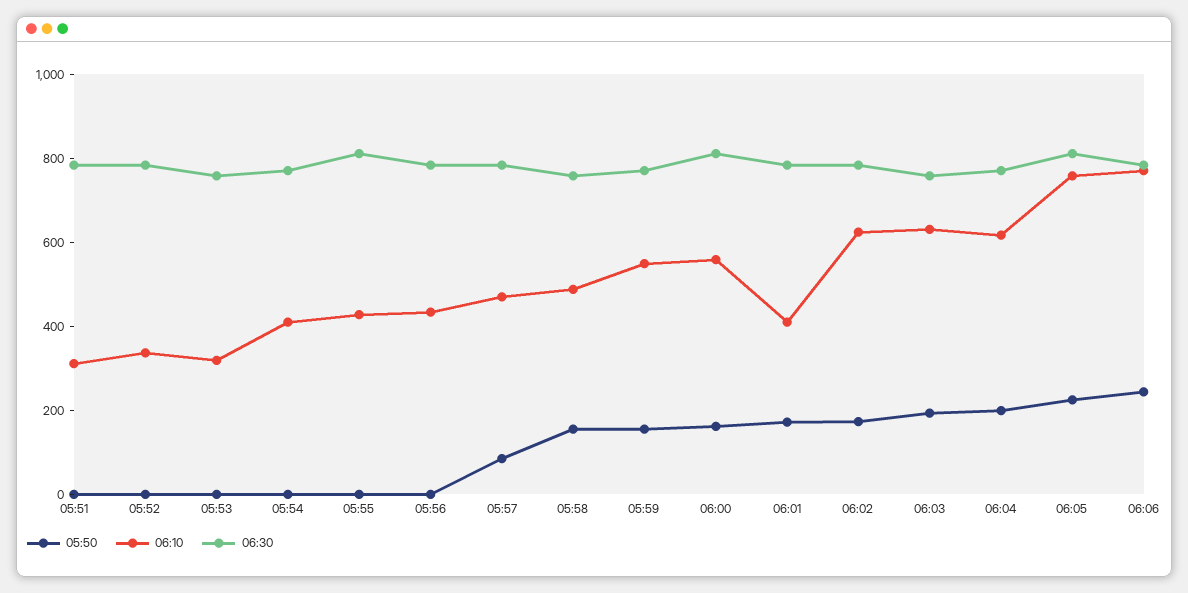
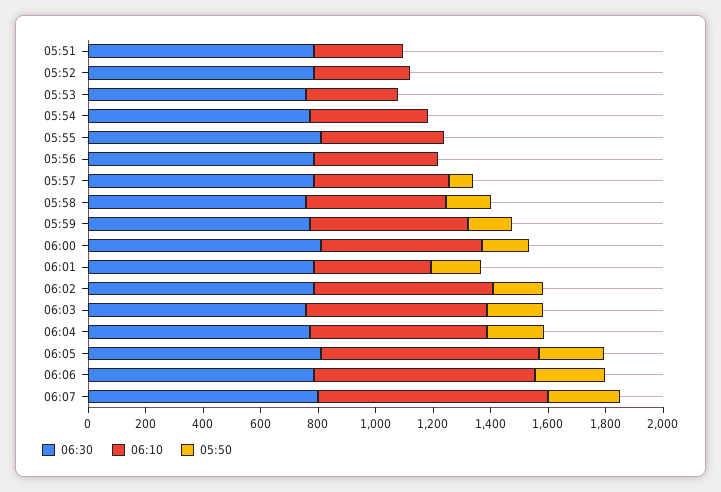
06:30, 06:07: none -> 800
06:10, 06:07: none -> 800
05:50, 06:07: none -> 250

